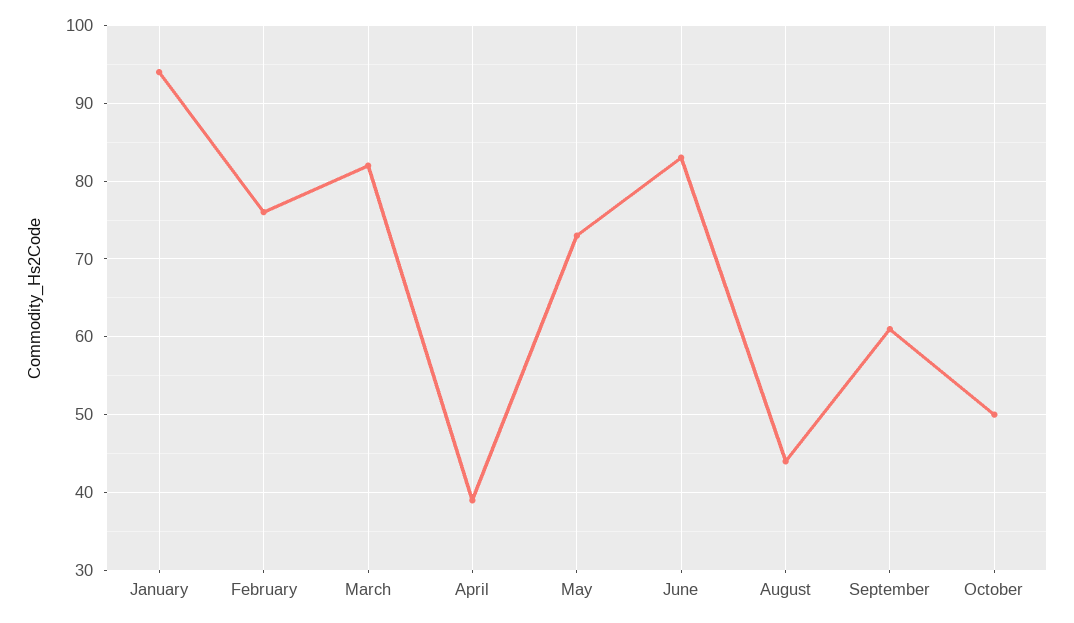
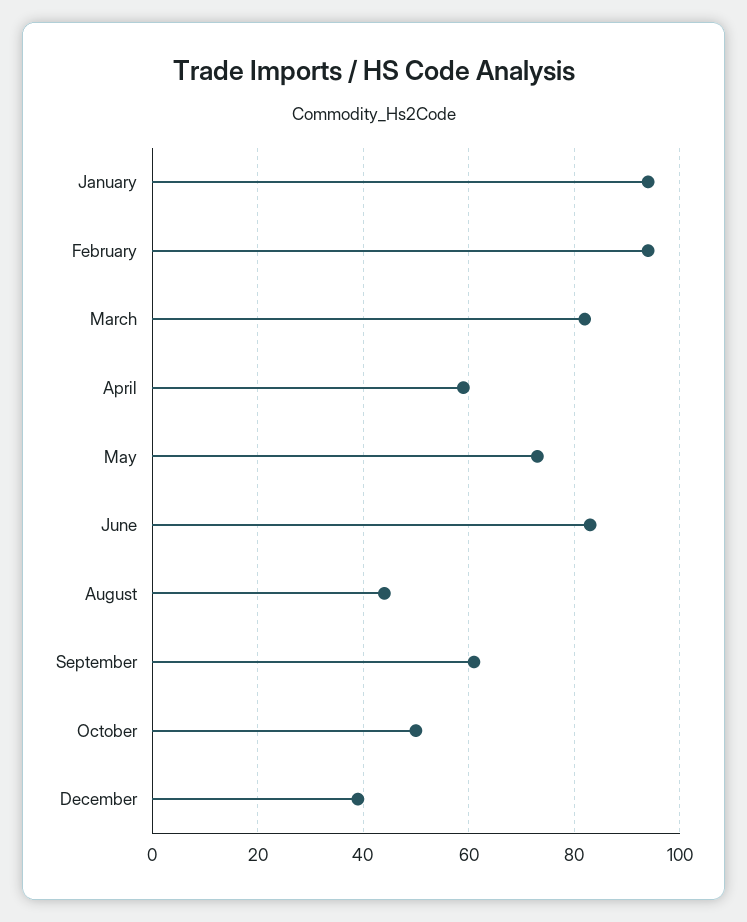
February: 76 -> 95
April: 39 -> 60
December: none -> 40

